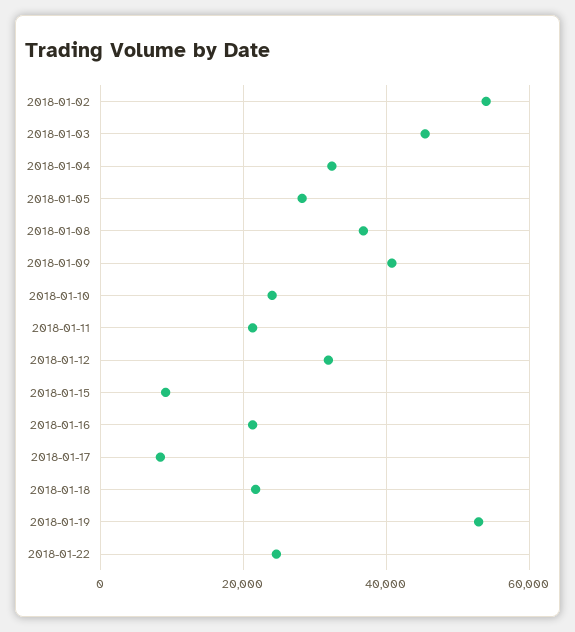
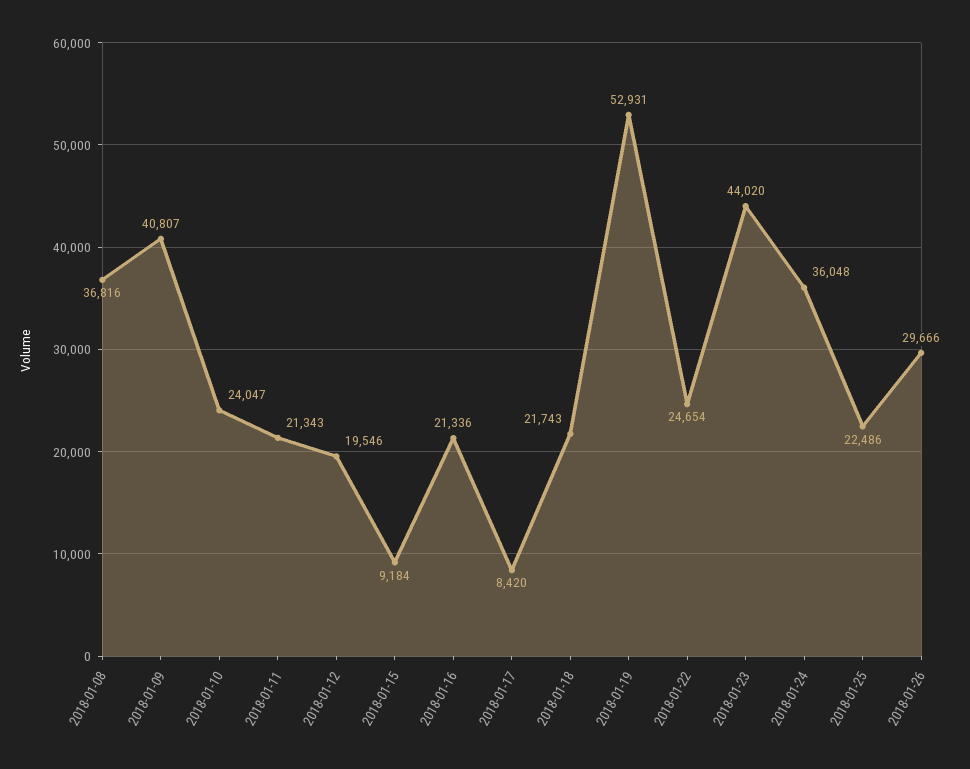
2018-01-02: 54000 -> none
2018-01-03: 46000 -> none
2018-01-04: 32000 -> none
2018-01-05: 28000 -> none
2018-01-12: 32000 -> 19546
2018-01-23: none -> 44020
2018-01-24: none -> 36048
2018-01-25: none -> 22486
2018-01-26: none -> 29666

